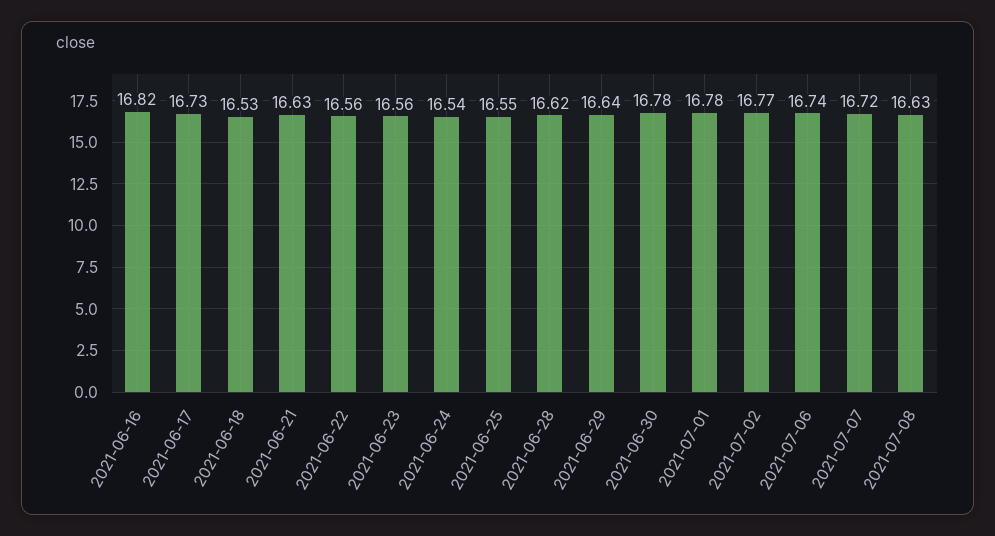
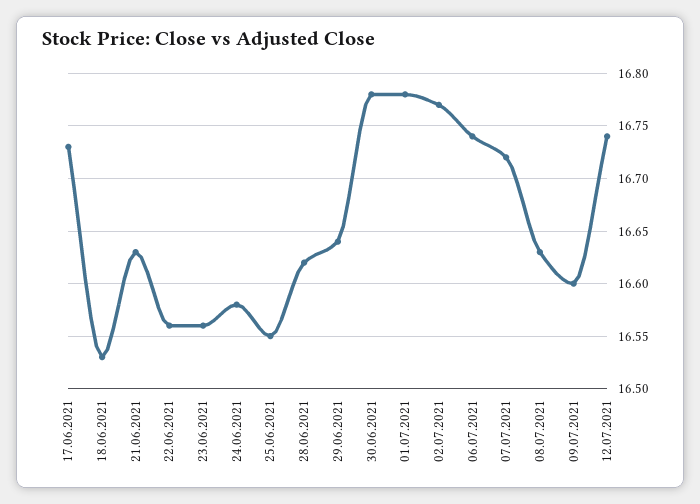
2021-06-16: 16.82 -> none
2021-06-24: 16.54 -> 16.58
09.07.2021: none -> 16.6
12.07.2021: none -> 16.74

